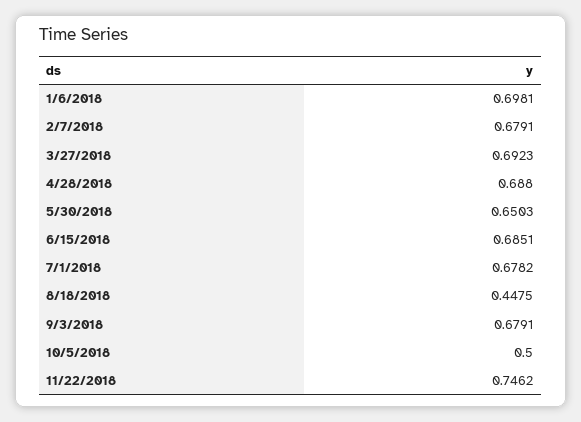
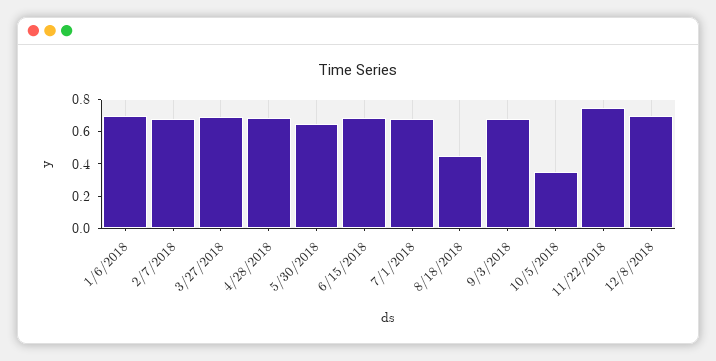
10/5/2018: 0.5 -> 0.35
12/8/2018: none -> 0.7

